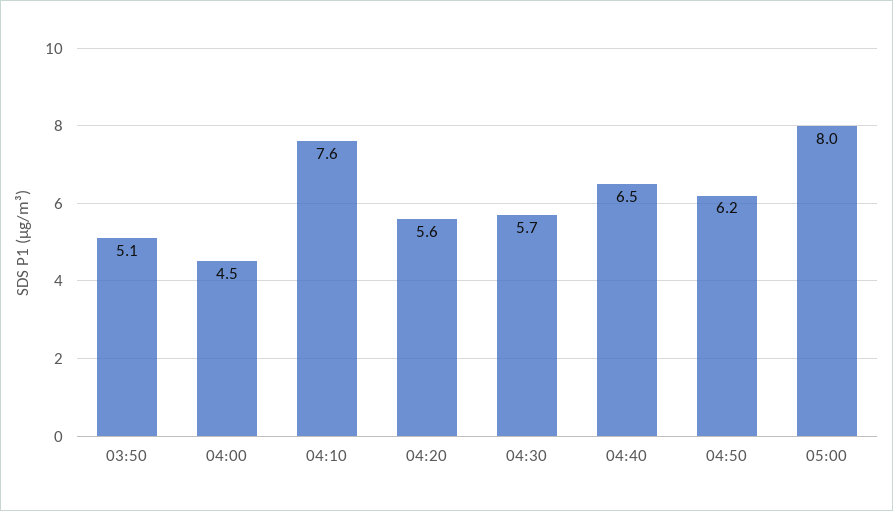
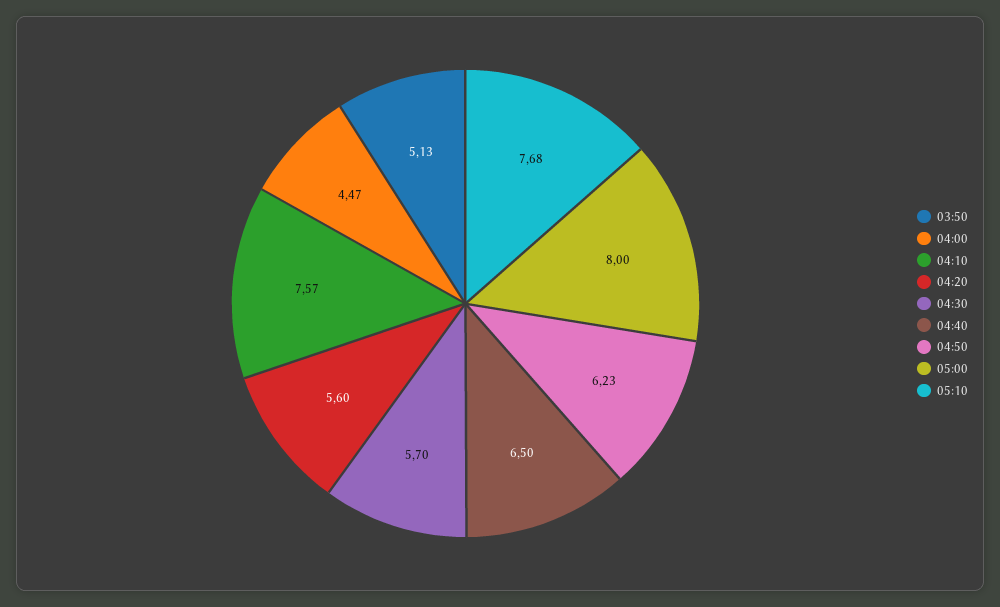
05:10: none -> 7.68

